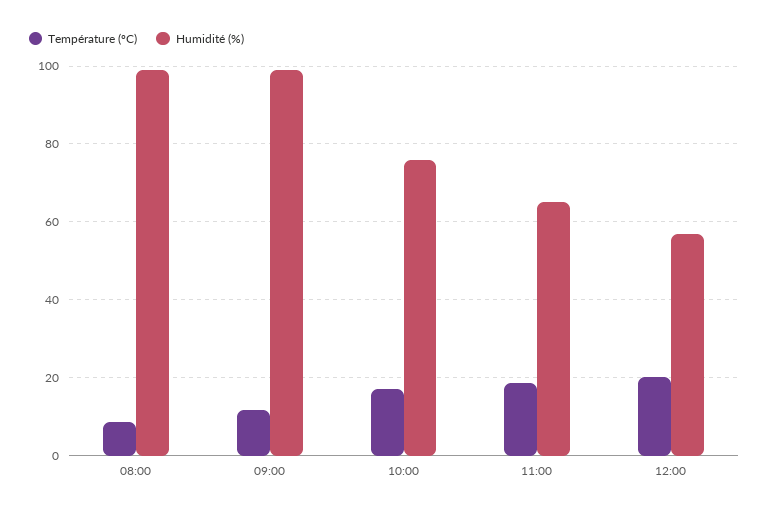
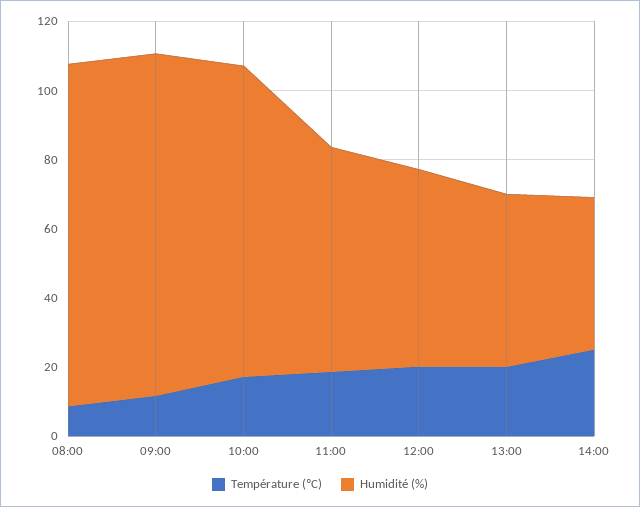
Humidité (%), 10:00: 76 -> 90
Température (ºC), 13:00: none -> 20
Humidité (%), 13:00: none -> 50
Température (ºC), 14:00: none -> 25
Humidité (%), 14:00: none -> 45

